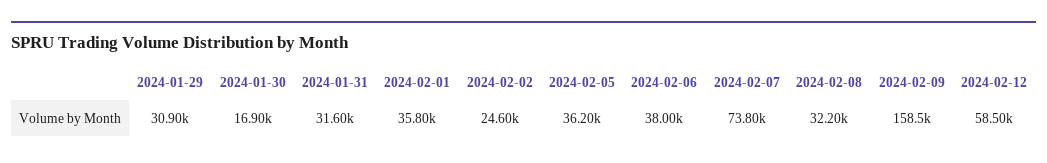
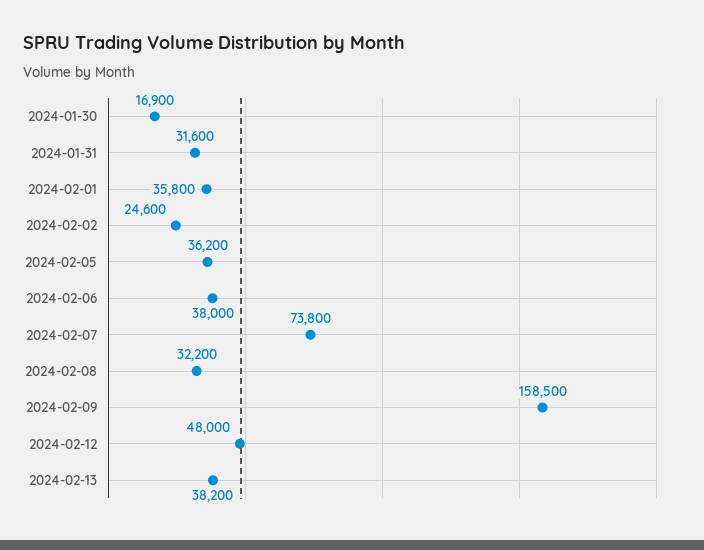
2024-01-29: 30900 -> none
2024-02-12: 58500 -> 48000
2024-02-13: none -> 38200

